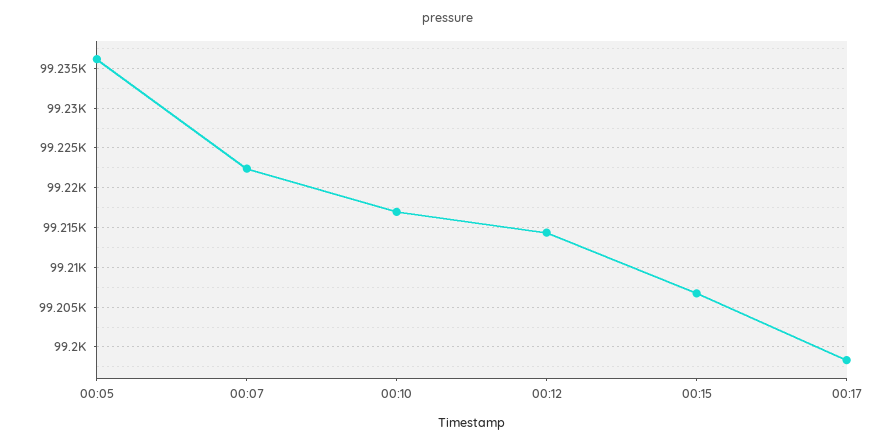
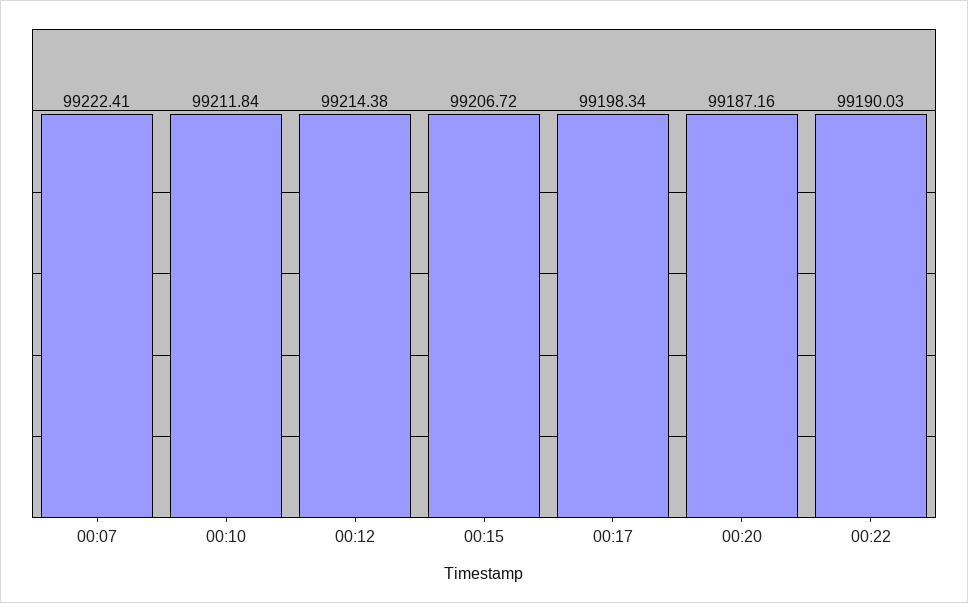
00:05: 99236 -> none
00:10: 99217 -> 99211.84
00:20: none -> 99187.16
00:22: none -> 99190.03

